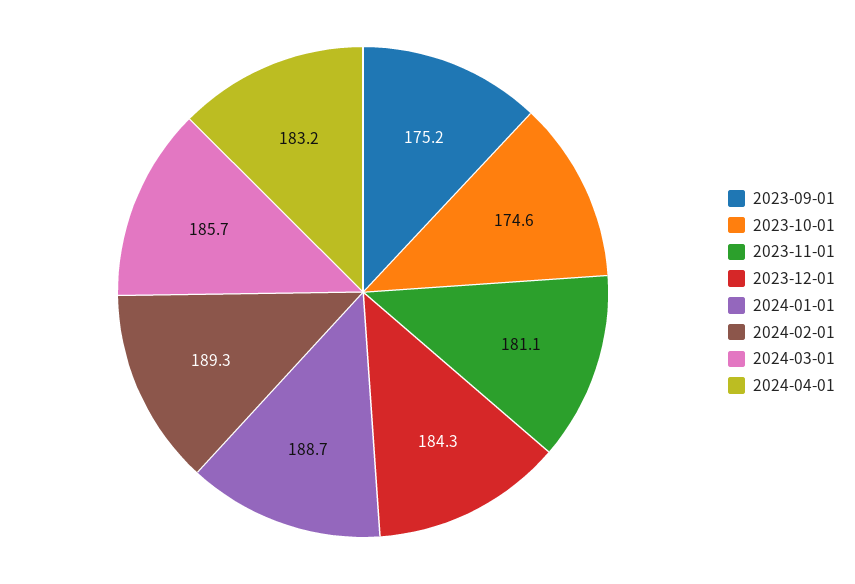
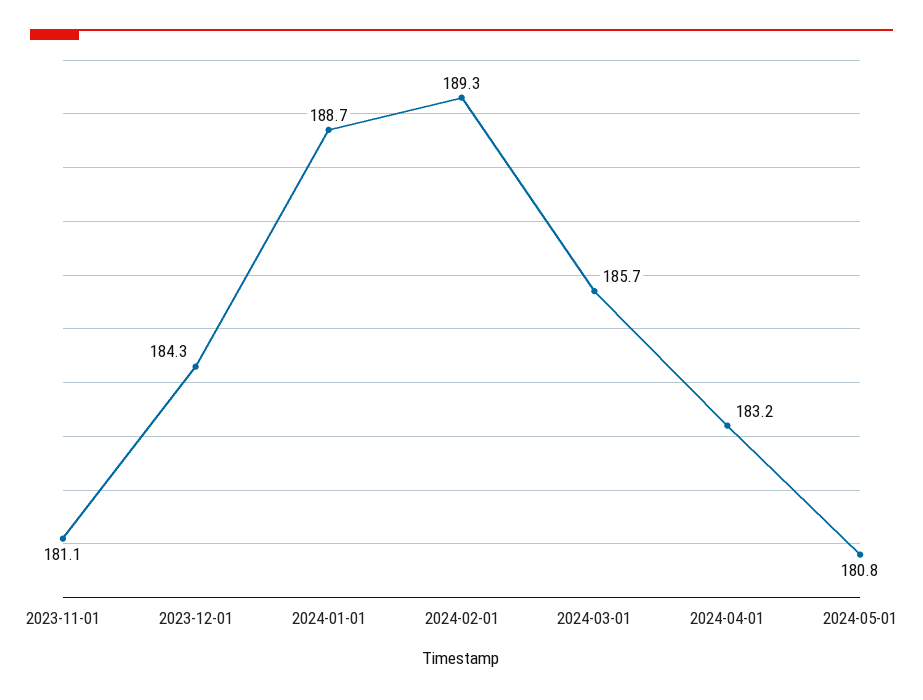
2023-09-01: 175.2 -> none
2023-10-01: 174.6 -> none
2024-05-01: none -> 180.8

